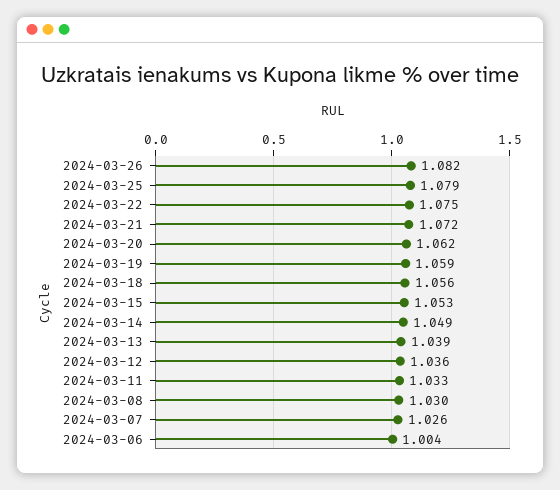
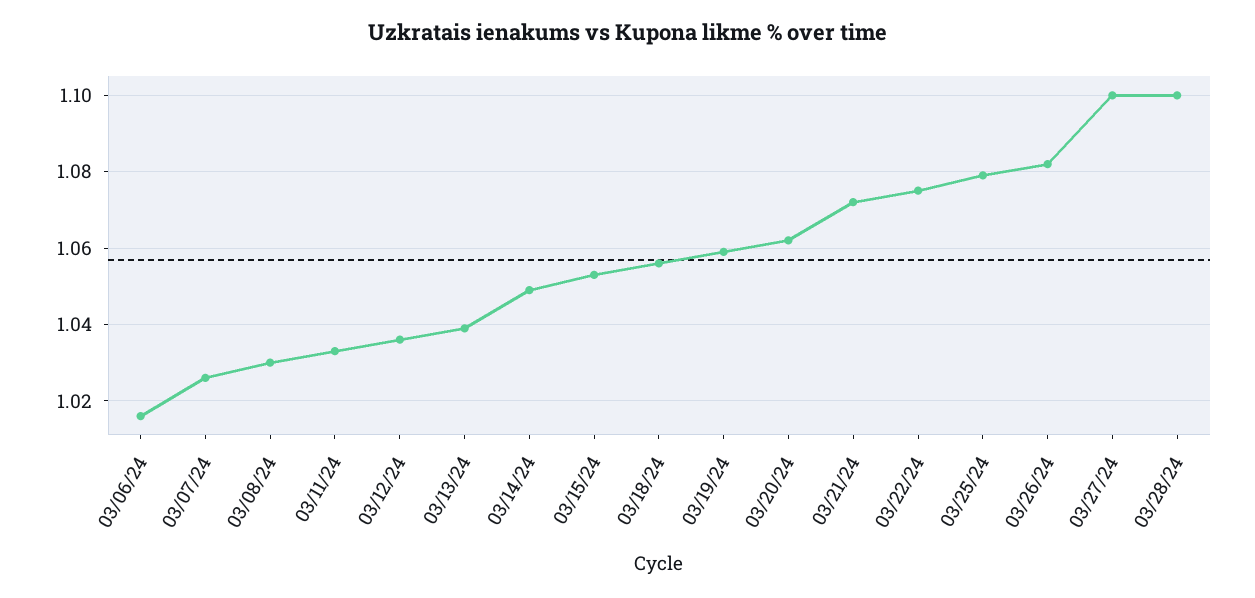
2024-03-06: 1.004 -> 1.015
03/27/24: none -> 1.1
03/28/24: none -> 1.1

